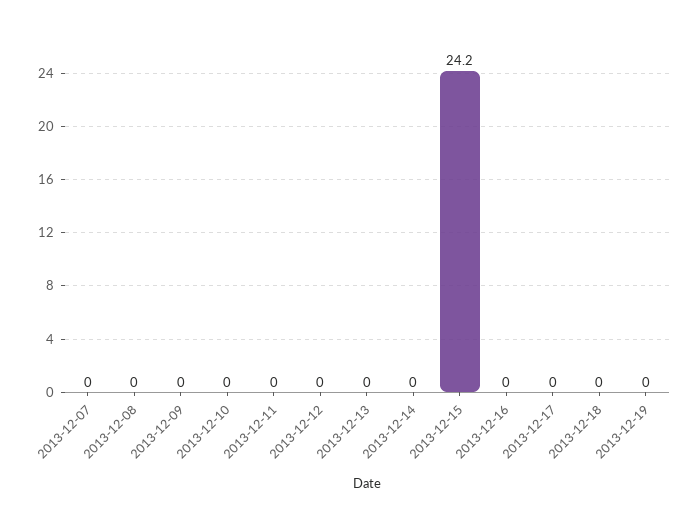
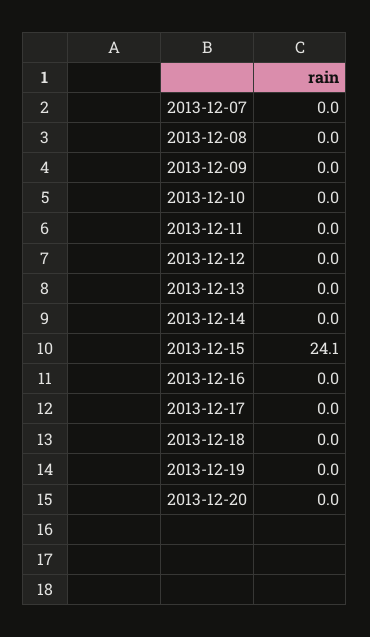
2013-12-15: 24.2 -> 24.1
2013-12-20: none -> 0

